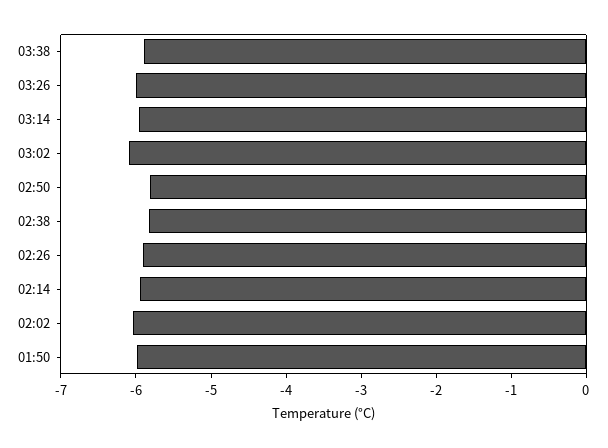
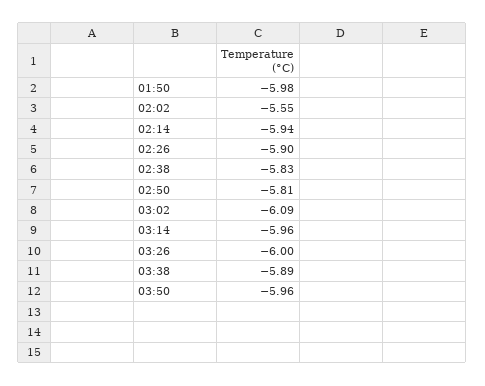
02:02: -6 -> -5.55
03:50: none -> -5.96

